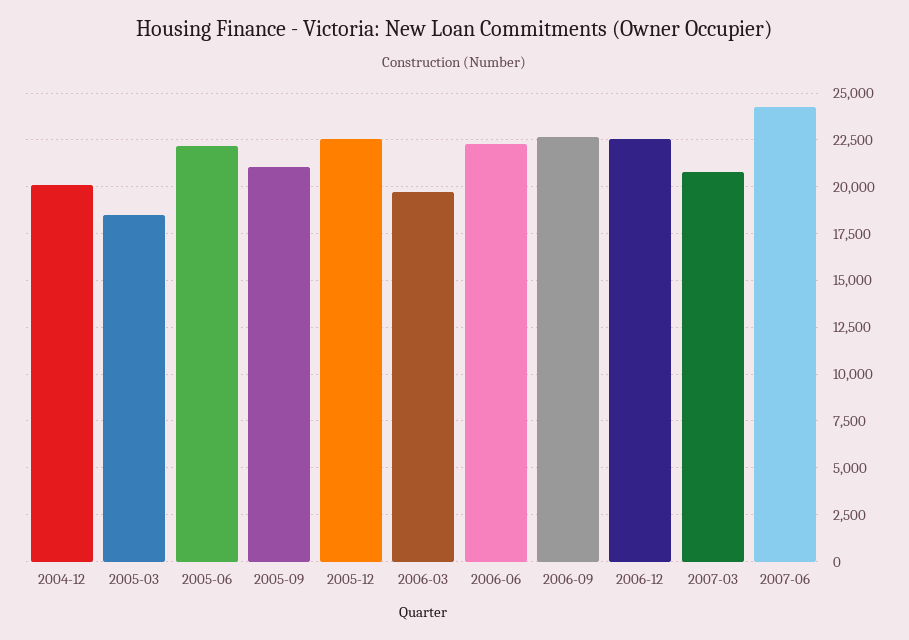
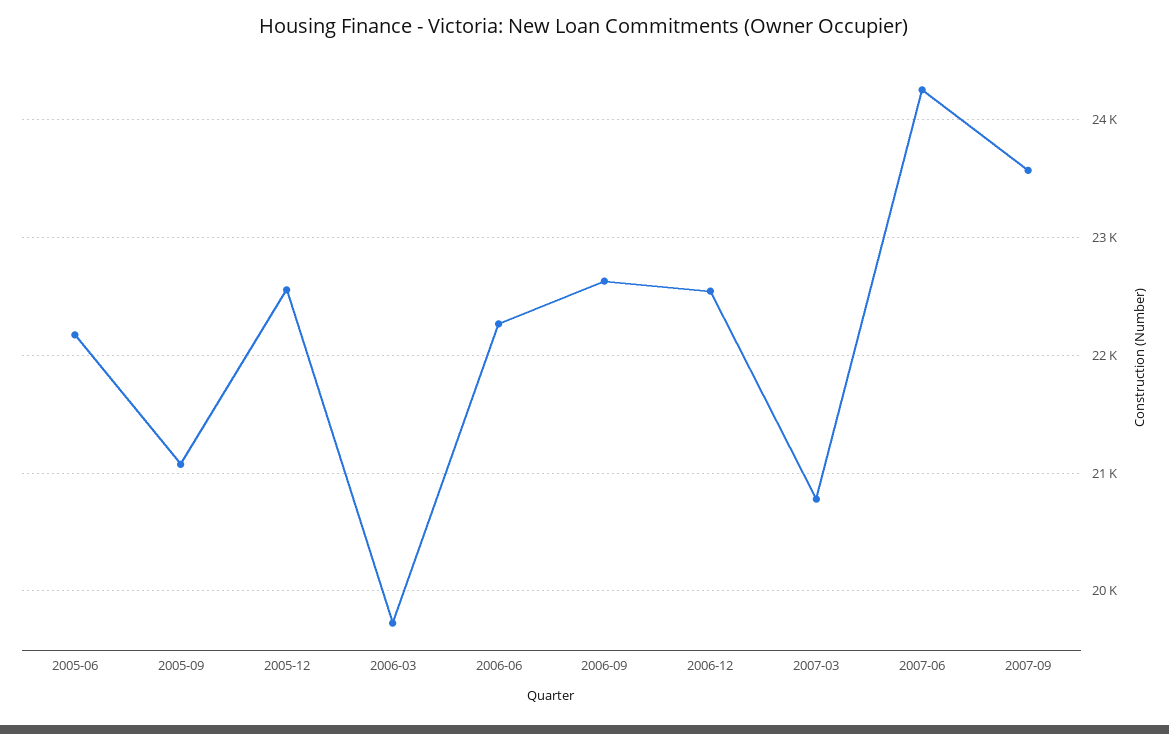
2004-12: 20000 -> none
2005-03: 18500 -> none
2007-09: none -> 23600

